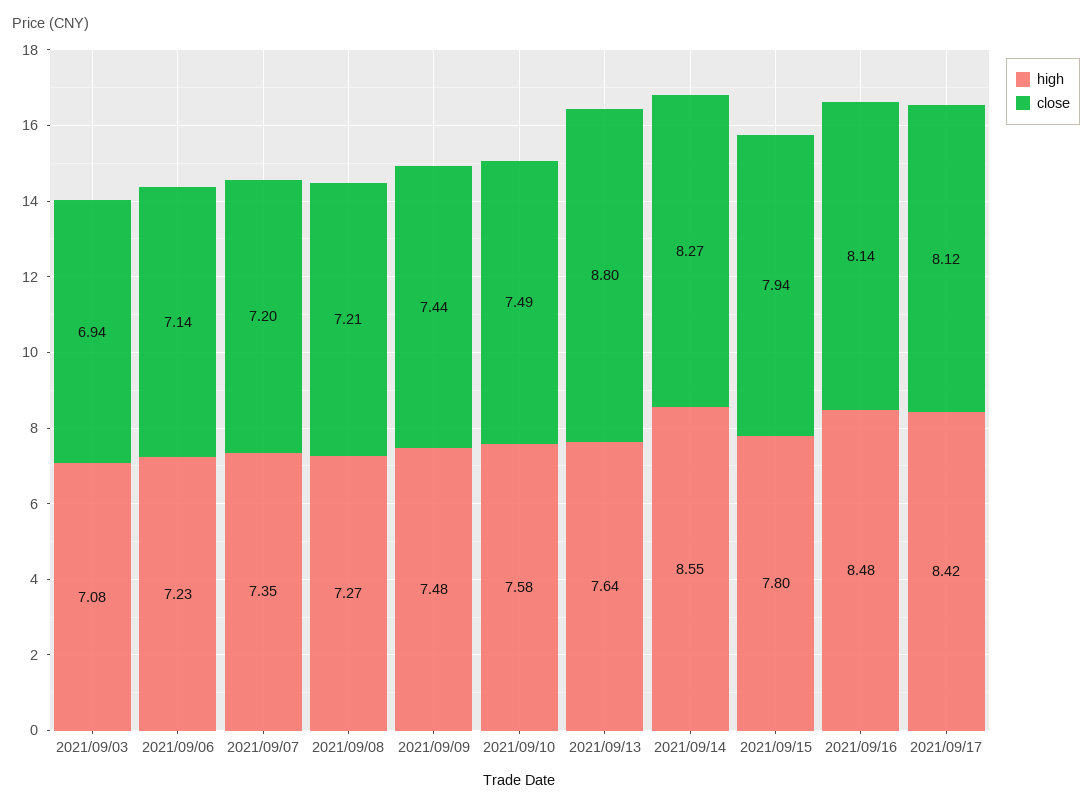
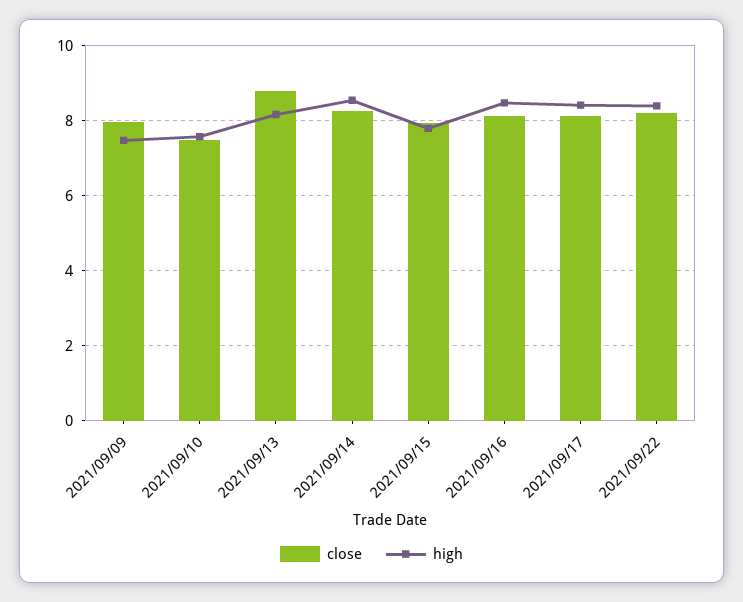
high, 2021/09/03: 7.08 -> none
close, 2021/09/03: 6.94 -> none
high, 2021/09/06: 7.23 -> none
close, 2021/09/06: 7.14 -> none
high, 2021/09/07: 7.35 -> none
close, 2021/09/07: 7.2 -> none
high, 2021/09/08: 7.27 -> none
close, 2021/09/08: 7.21 -> none
close, 2021/09/09: 7.44 -> 8
high, 2021/09/13: 7.64 -> 8.2
close, 2021/09/22: none -> 8.2
high, 2021/09/22: none -> 8.4

